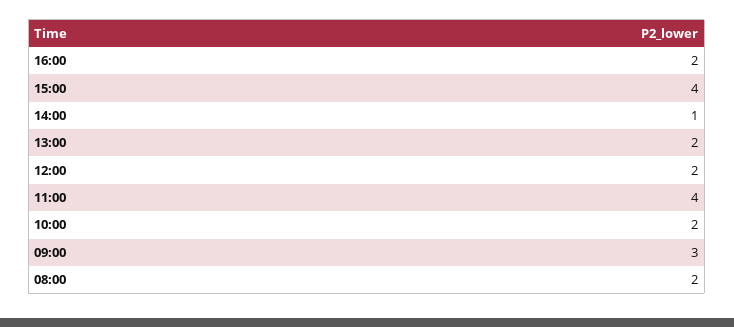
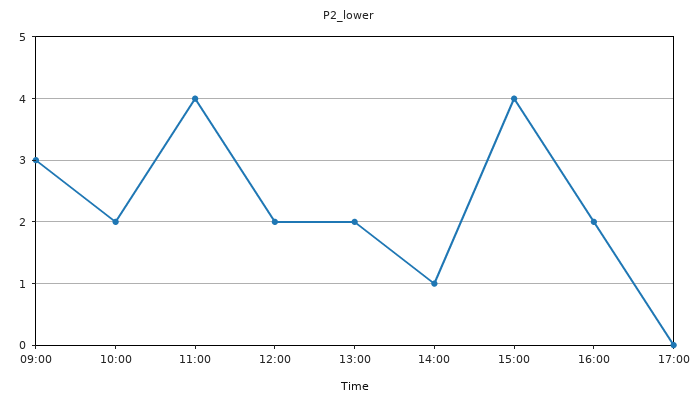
08:00: 2 -> none
17:00: none -> 0

